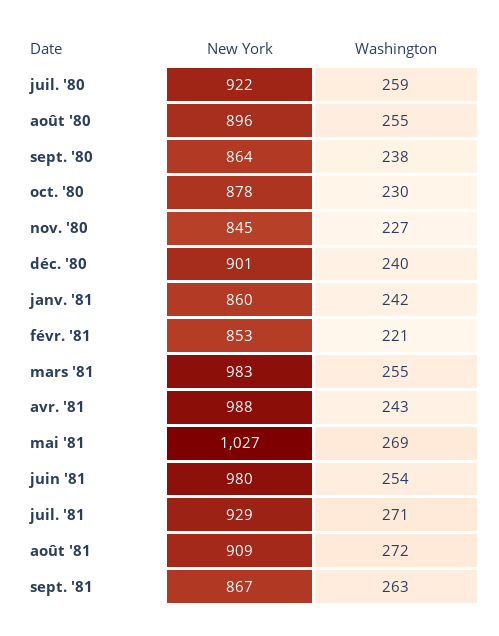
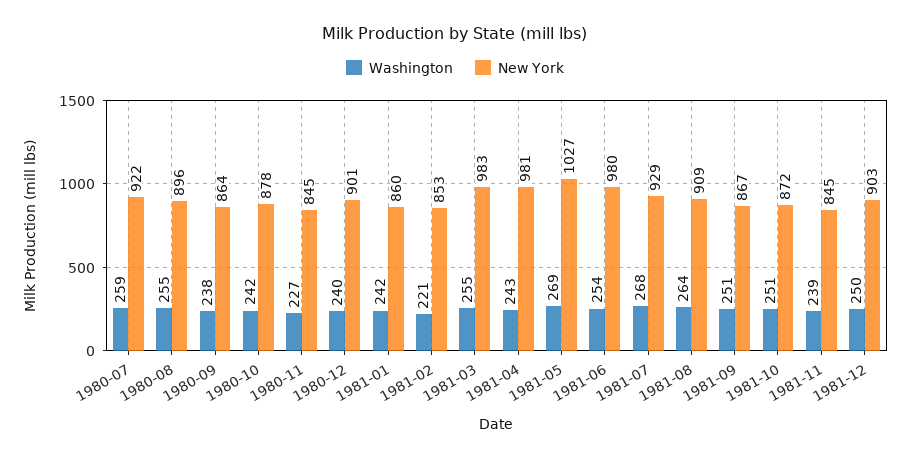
Washington, oct. '80: 230 -> 242
New York, avr. '81: 988 -> 981
Washington, juil. '81: 271 -> 268
Washington, août '81: 272 -> 264
Washington, sept. '81: 263 -> 251
Washington, 1981-10: none -> 251
New York, 1981-10: none -> 872
Washington, 1981-11: none -> 239
New York, 1981-11: none -> 845
Washington, 1981-12: none -> 250
New York, 1981-12: none -> 903

